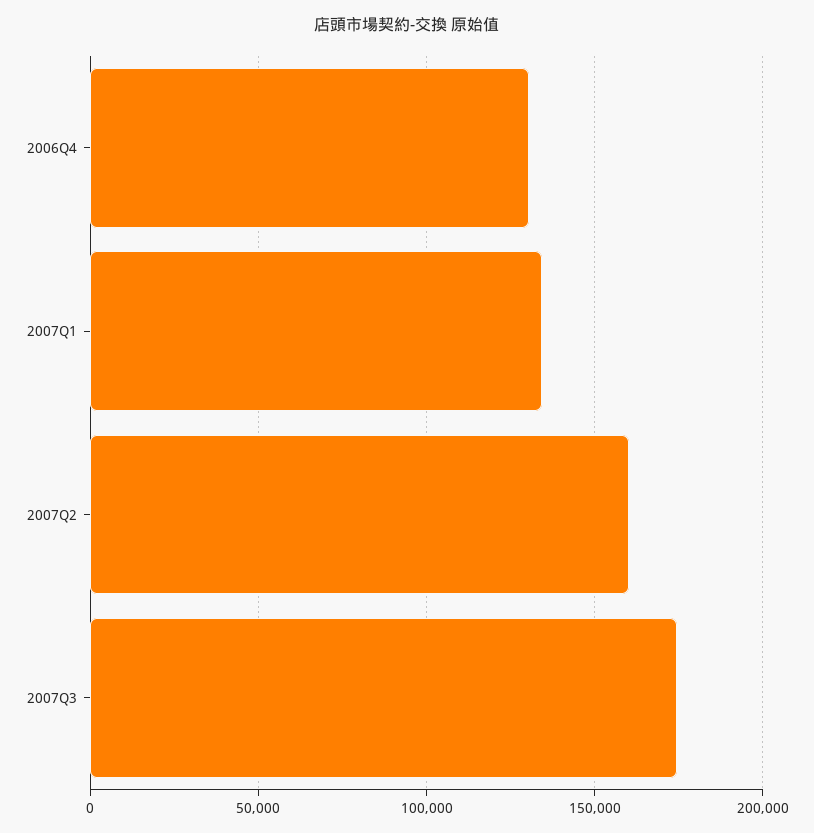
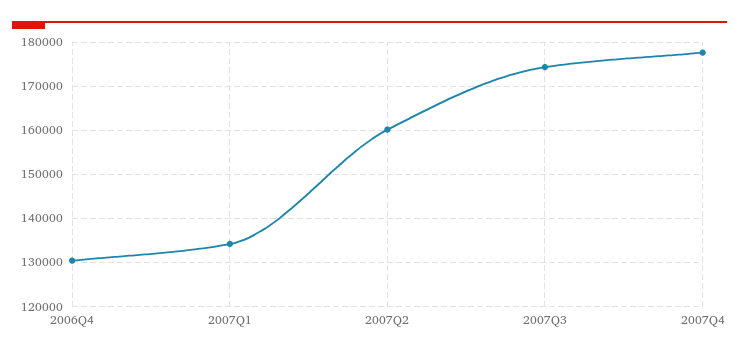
2007Q4: none -> 178000

